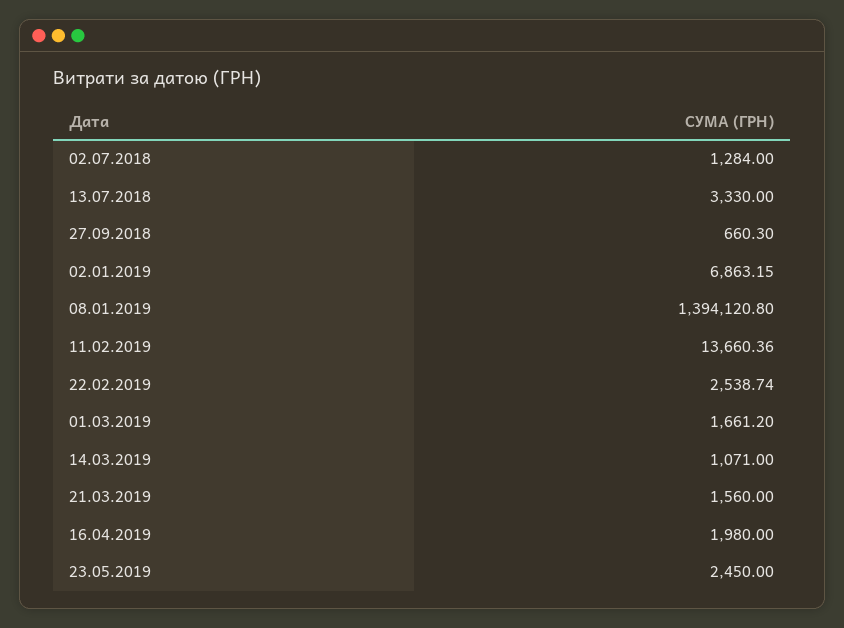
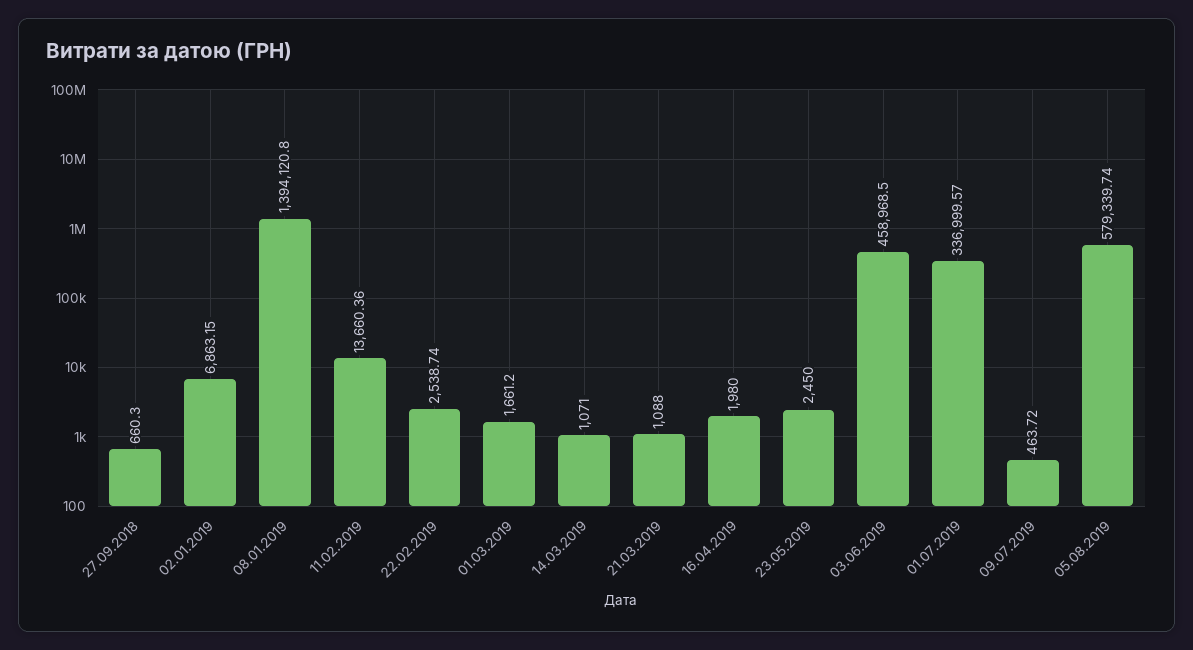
02.07.2018: 1284 -> none
13.07.2018: 3330 -> none
21.03.2019: 1560 -> 1088
03.06.2019: none -> 458968.5
01.07.2019: none -> 336999.57
09.07.2019: none -> 463.72
05.08.2019: none -> 579339.74

